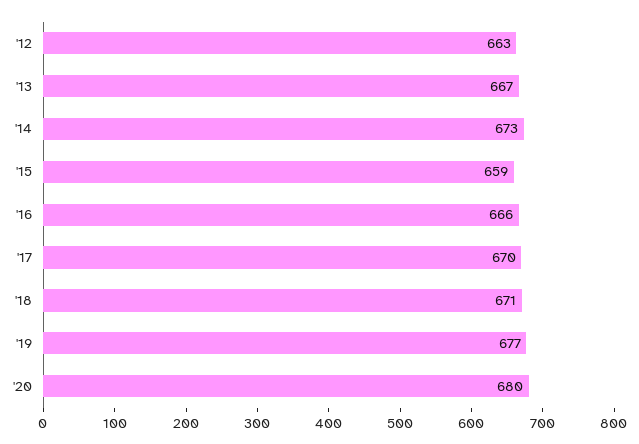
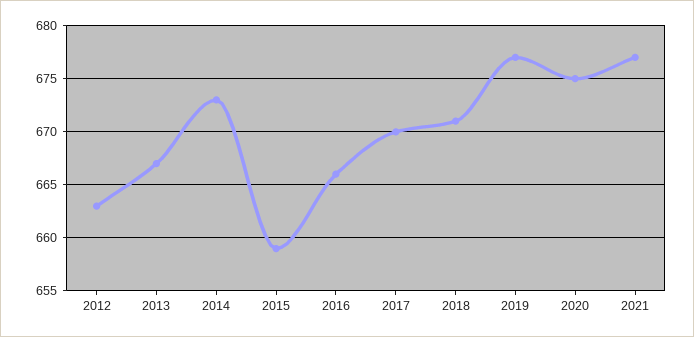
'20: 680 -> 675
2021: none -> 677

